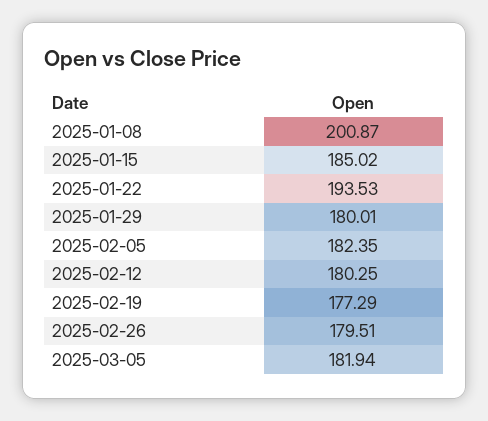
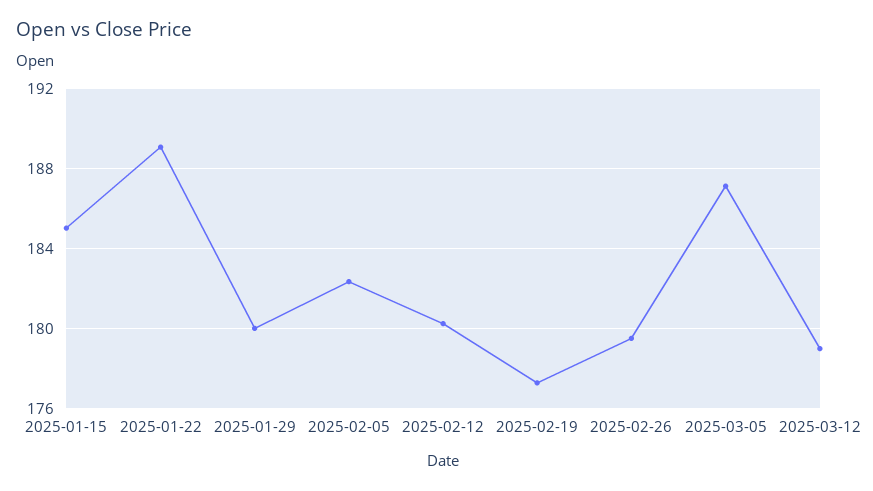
2025-01-08: 200.87 -> none
2025-01-22: 193.53 -> 189
2025-03-05: 181.94 -> 187
2025-03-12: none -> 179

